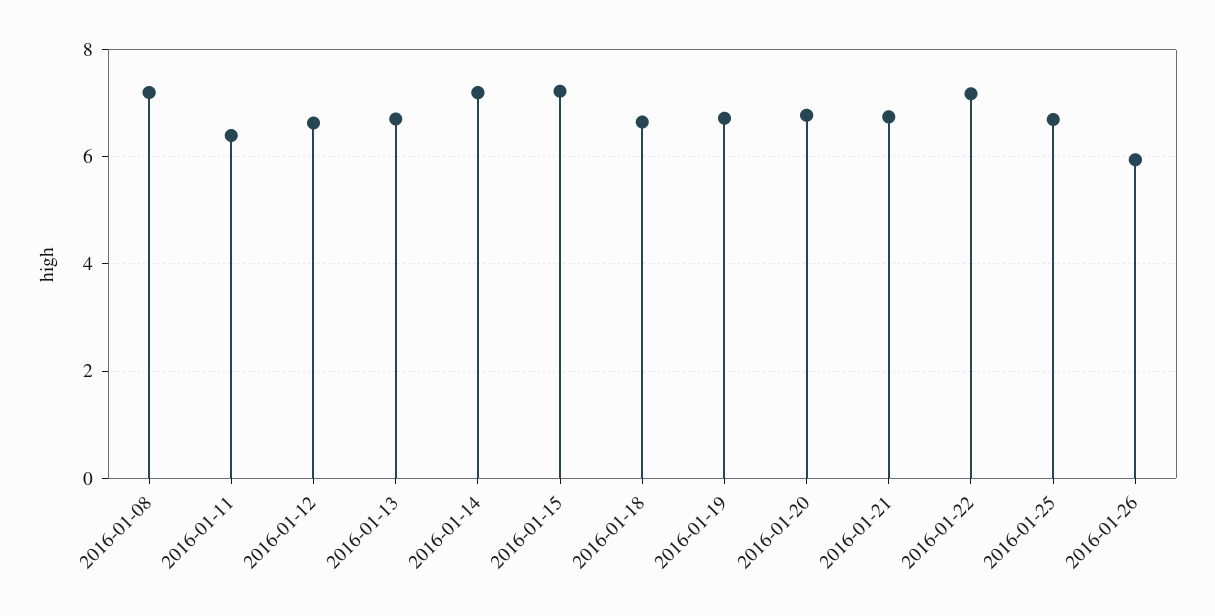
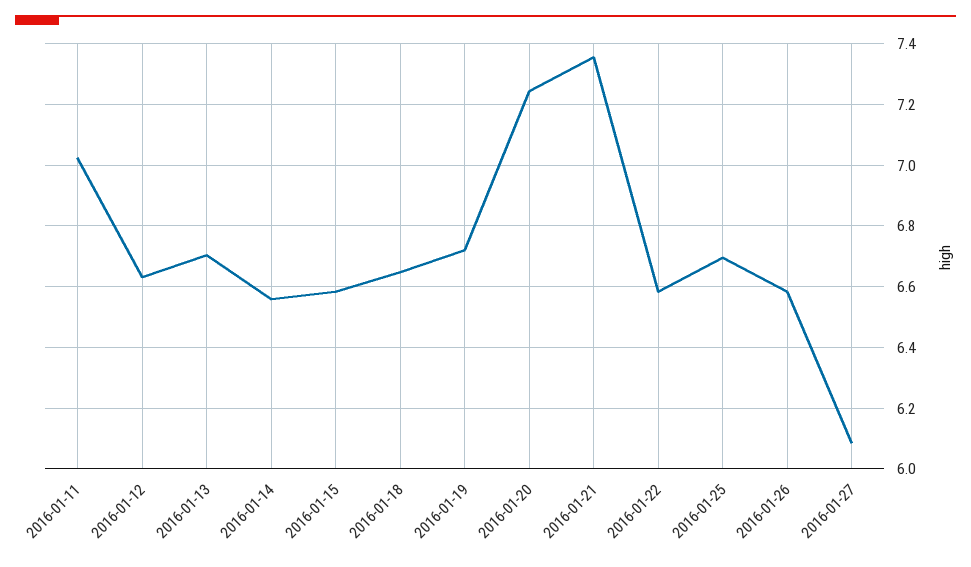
2016-01-08: 7.2 -> none
2016-01-11: 6.4 -> 7.02
2016-01-14: 7.2 -> 6.56
2016-01-15: 7.2 -> 6.58
2016-01-20: 6.8 -> 7.24
2016-01-21: 6.8 -> 7.36
2016-01-22: 7.2 -> 6.58
2016-01-26: 6 -> 6.58
2016-01-27: none -> 6.08

